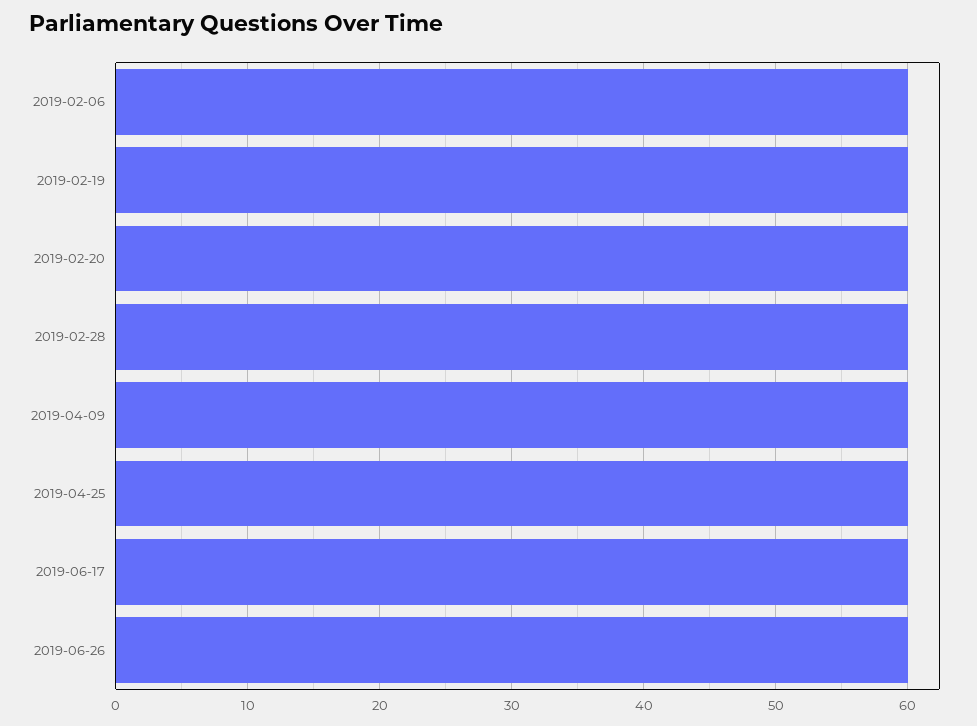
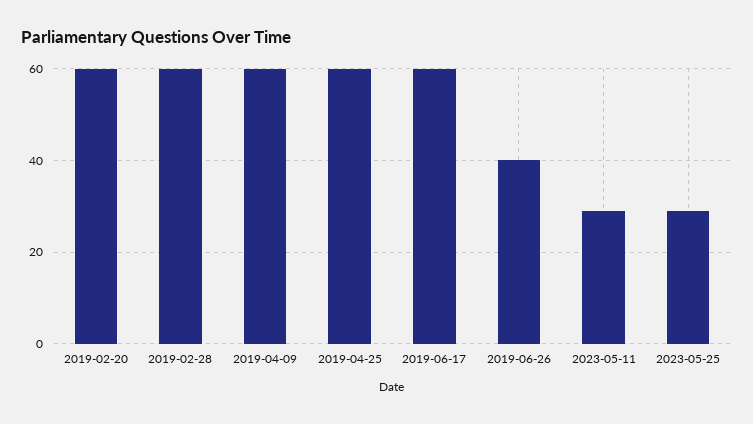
2019-02-06: 60 -> none
2019-02-19: 60 -> none
2019-06-26: 60 -> 40
2023-05-11: none -> 30
2023-05-25: none -> 30

